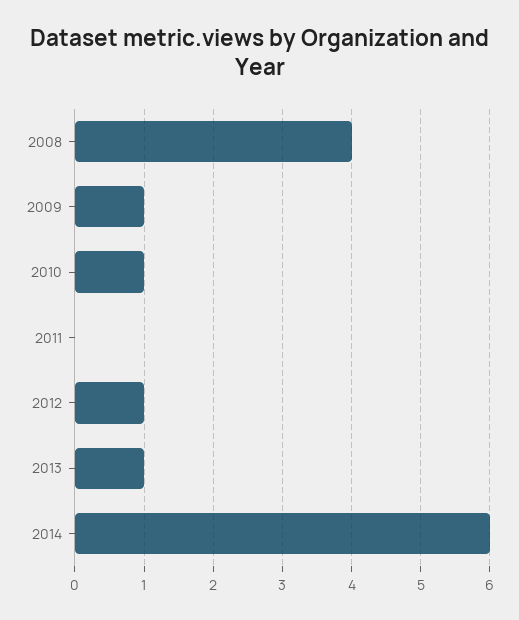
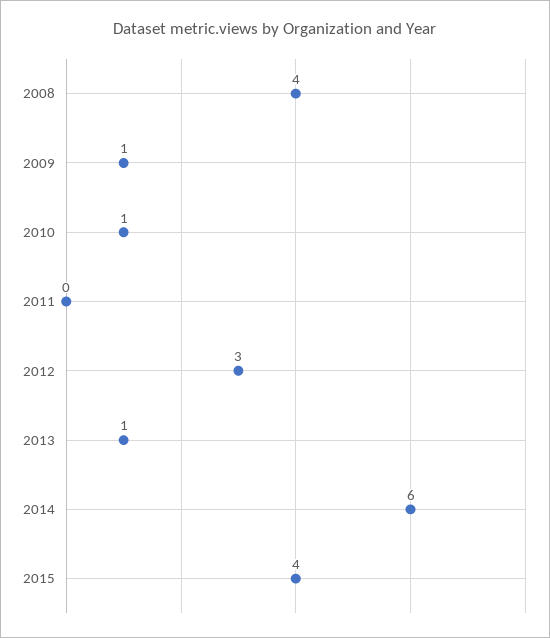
2012: 1 -> 3
2015: none -> 4

